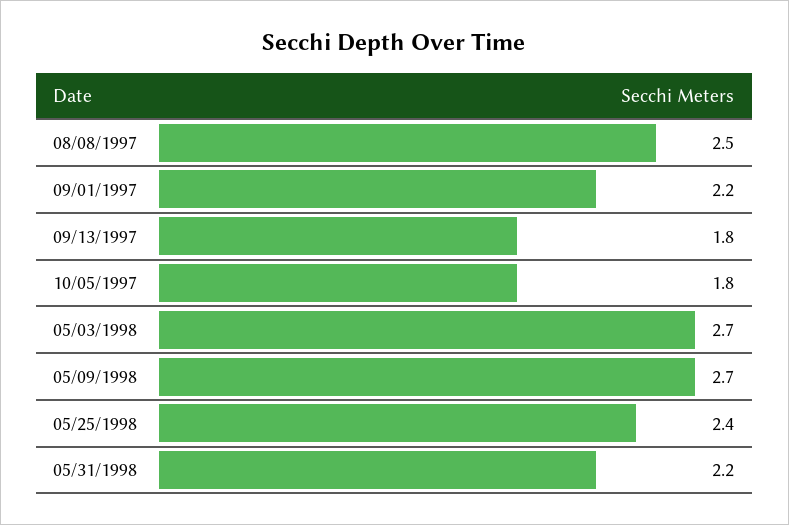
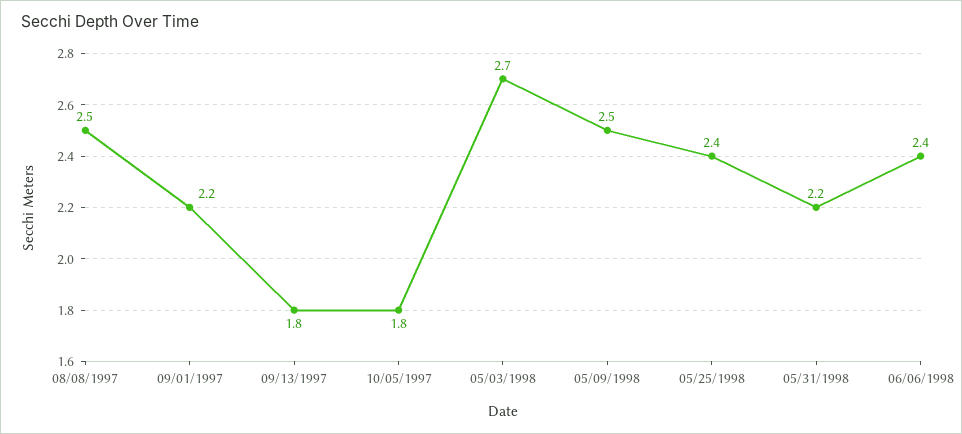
05/09/1998: 2.7 -> 2.5
06/06/1998: none -> 2.4

